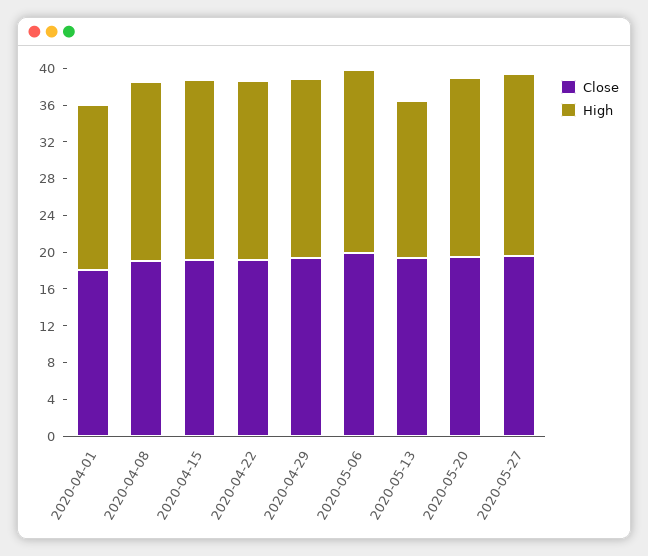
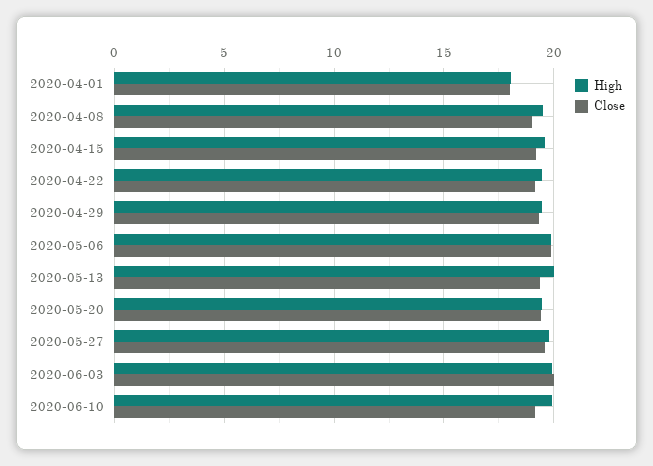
High, 2020-05-13: 17 -> 20
High, 2020-06-03: none -> 20
Close, 2020-06-03: none -> 20
High, 2020-06-10: none -> 20
Close, 2020-06-10: none -> 19

